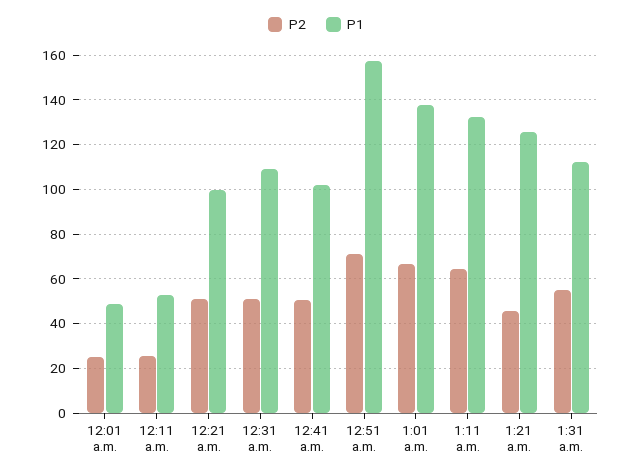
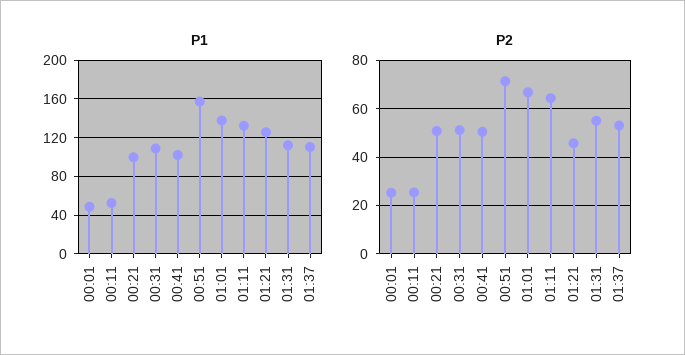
P1, 01:37: none -> 110
P2, 01:37: none -> 52.5

